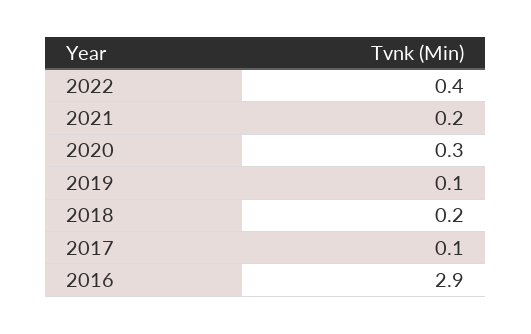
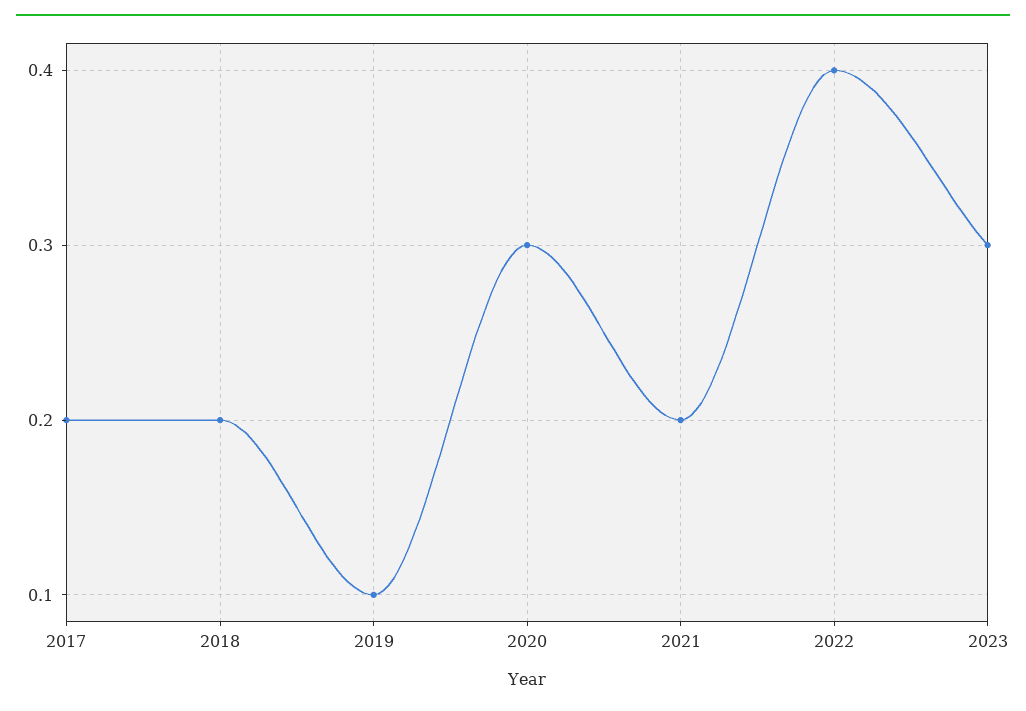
2017: 0.1 -> 0.2
2016: 2.9 -> none
2023: none -> 0.3

